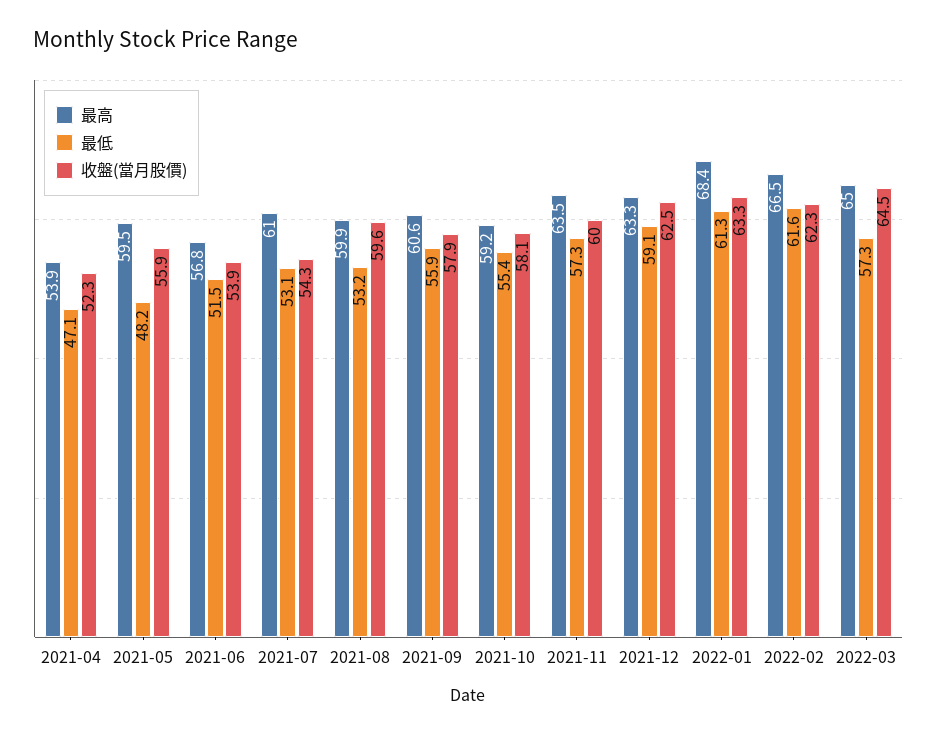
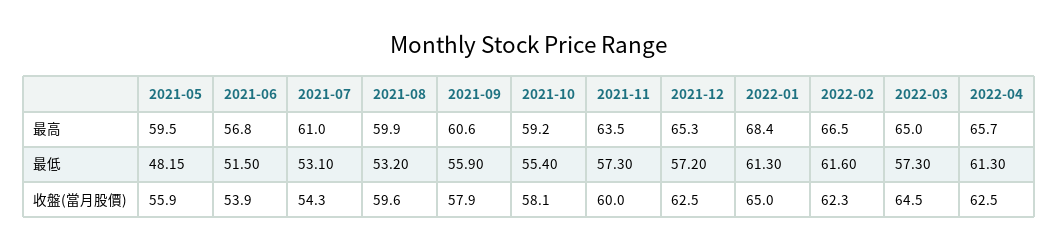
最高, 2021-04: 53.9 -> none
最低, 2021-04: 47.1 -> none
收盤(當月股價), 2021-04: 52.3 -> none
最高, 2021-12: 63.3 -> 65.3
最低, 2021-12: 59.1 -> 57.2
收盤(當月股價), 2022-01: 63.3 -> 65
最高, 2022-04: none -> 65.7
最低, 2022-04: none -> 61.3
收盤(當月股價), 2022-04: none -> 62.5

